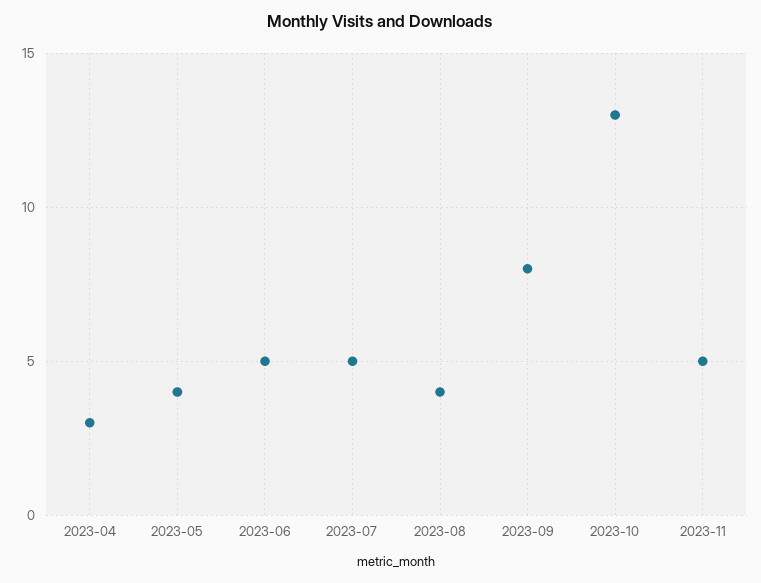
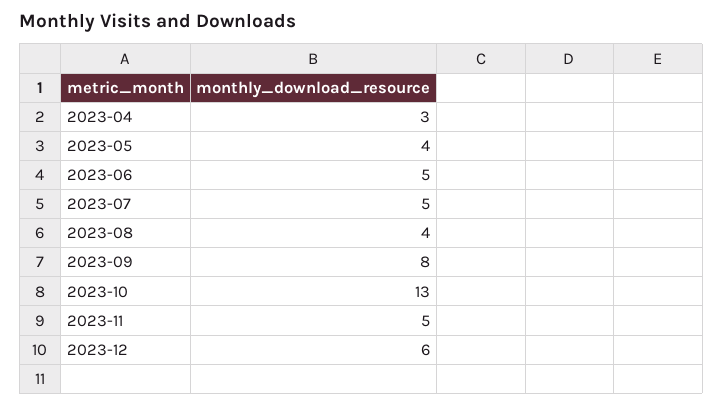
2023-12: none -> 6

